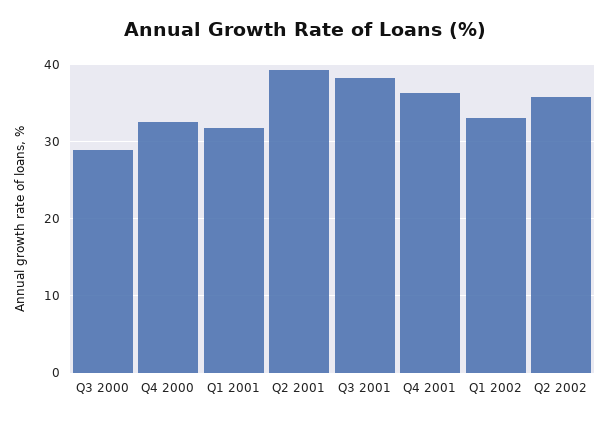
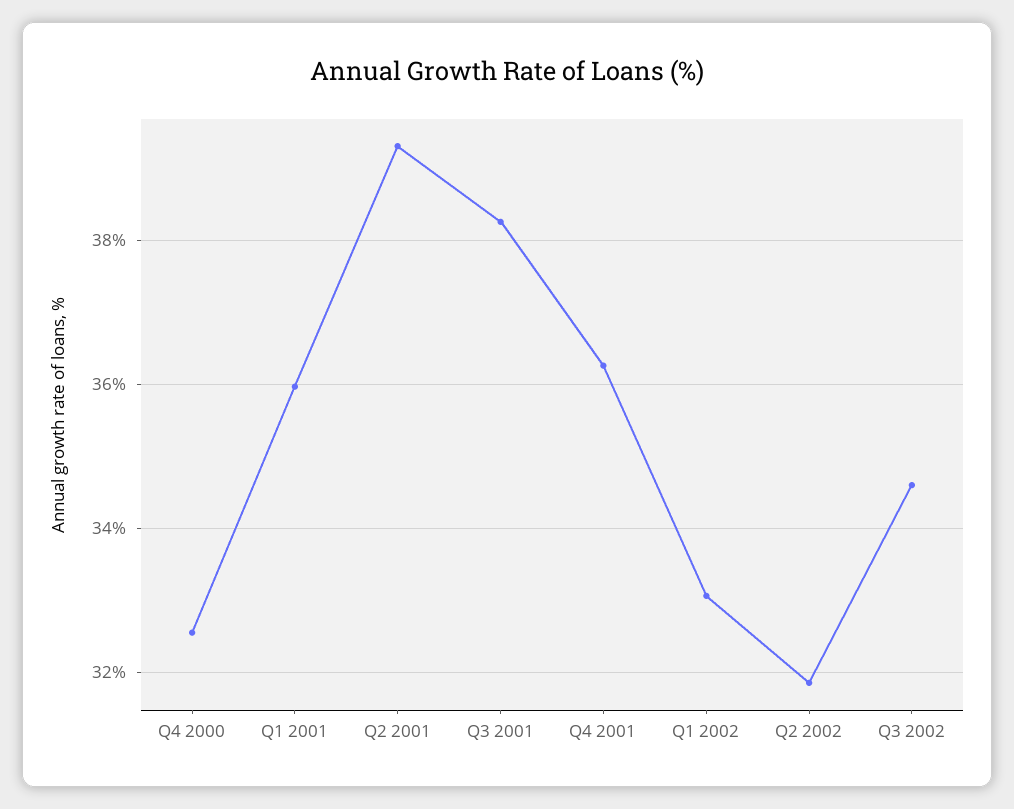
Q3 2000: 29 -> none
Q1 2001: 32 -> 36
Q2 2002: 36 -> 31.8
Q3 2002: none -> 34.6

